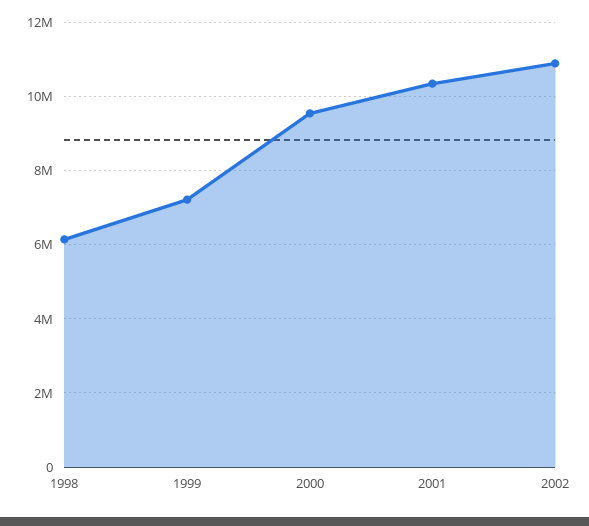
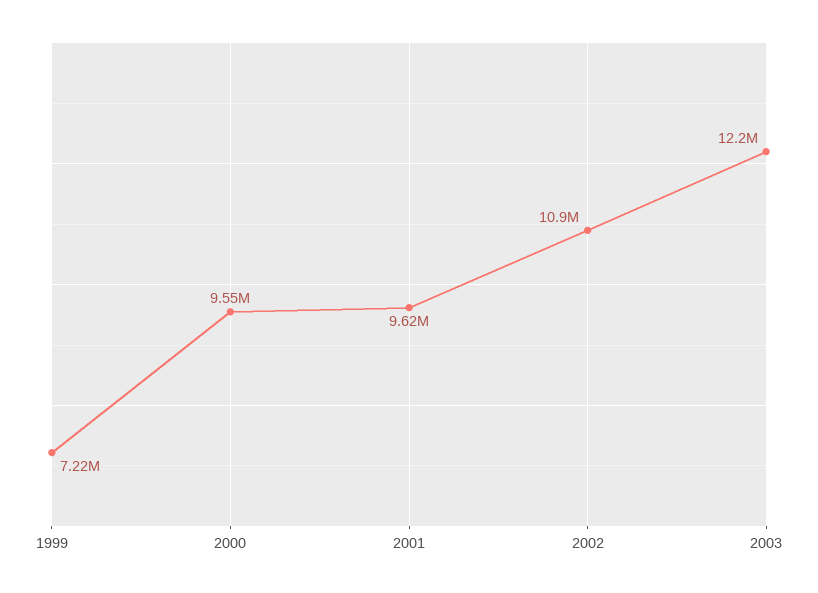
1998: 6200000 -> none
2001: 10400000 -> 9620000
2003: none -> 12200000

